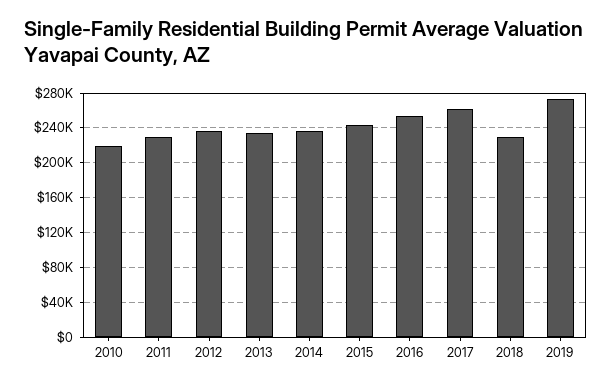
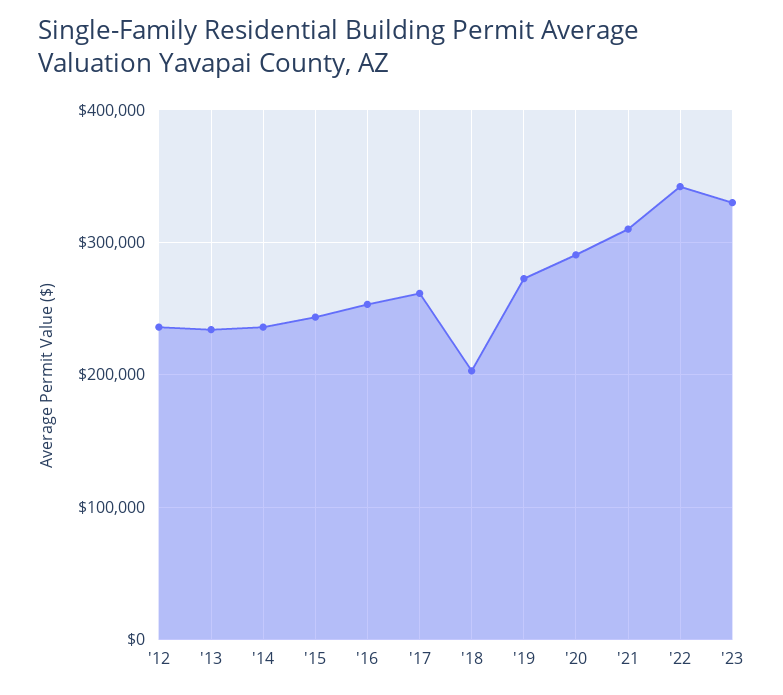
2010: 220000 -> none
2011: 230000 -> none
2018: 230000 -> 200000
'20: none -> 290000
'21: none -> 310000
'22: none -> 340000
'23: none -> 330000

